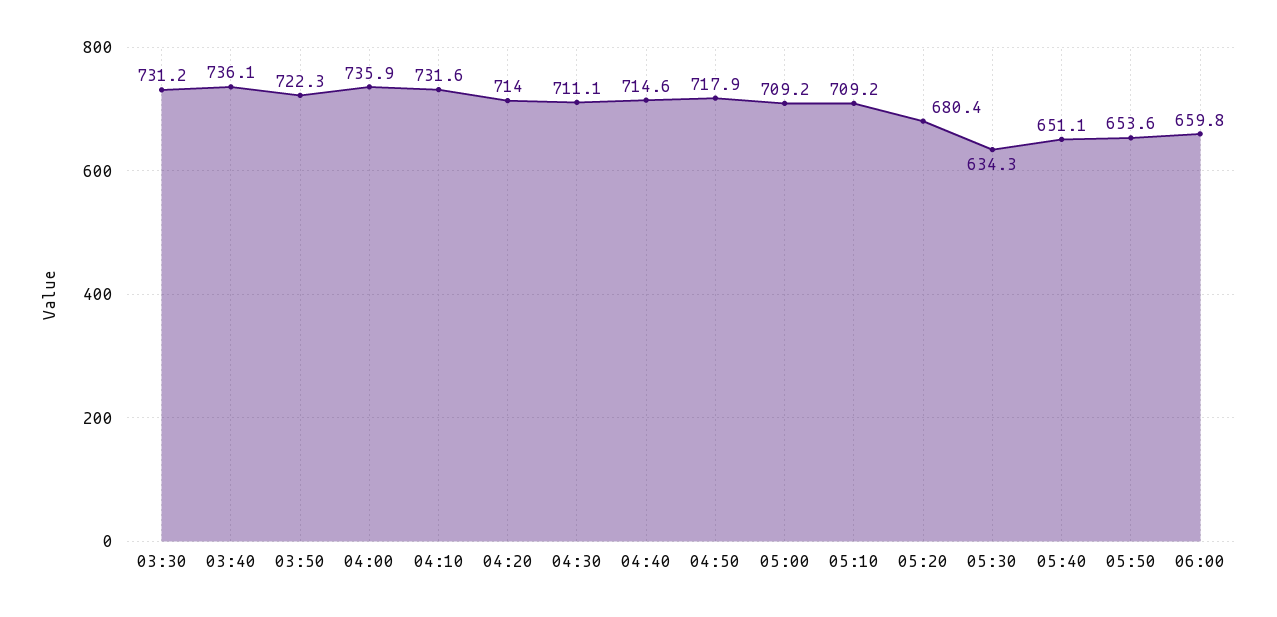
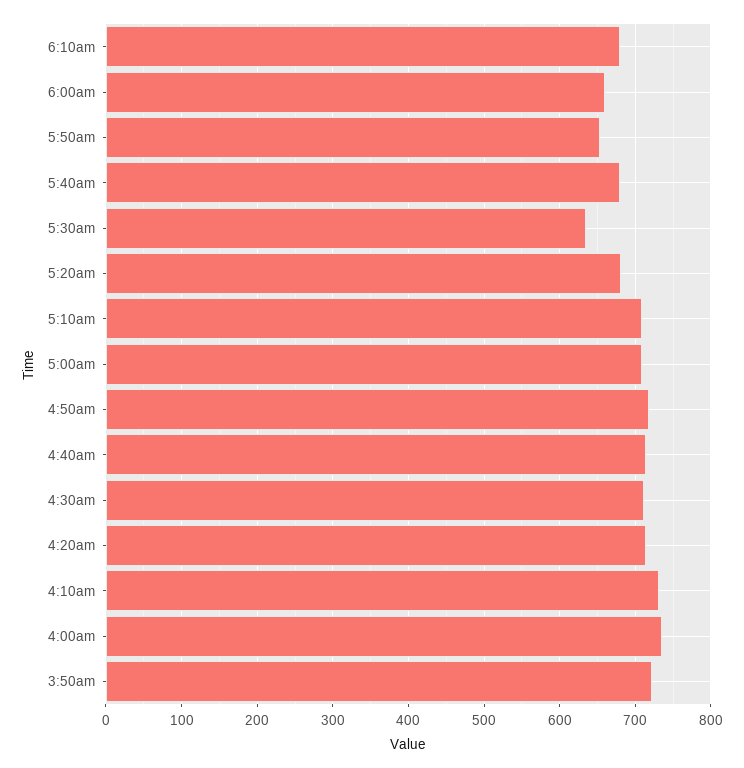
03:30: 731.2 -> none
03:40: 736.1 -> none
05:40: 651.1 -> 680
6:10am: none -> 680

